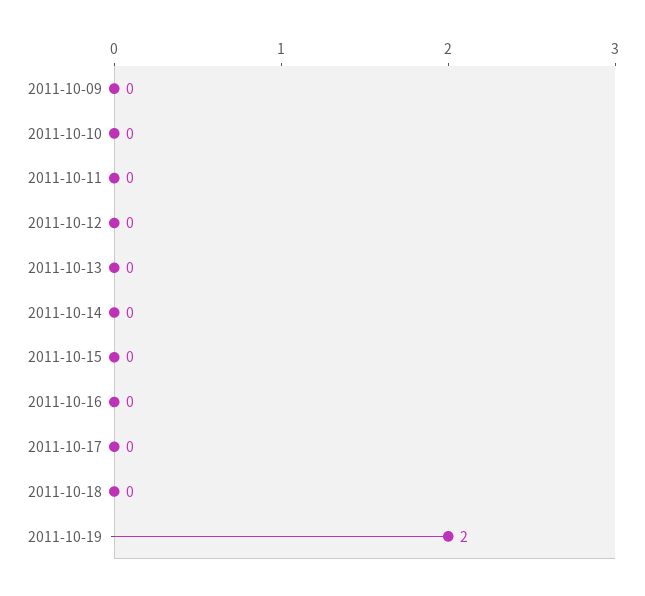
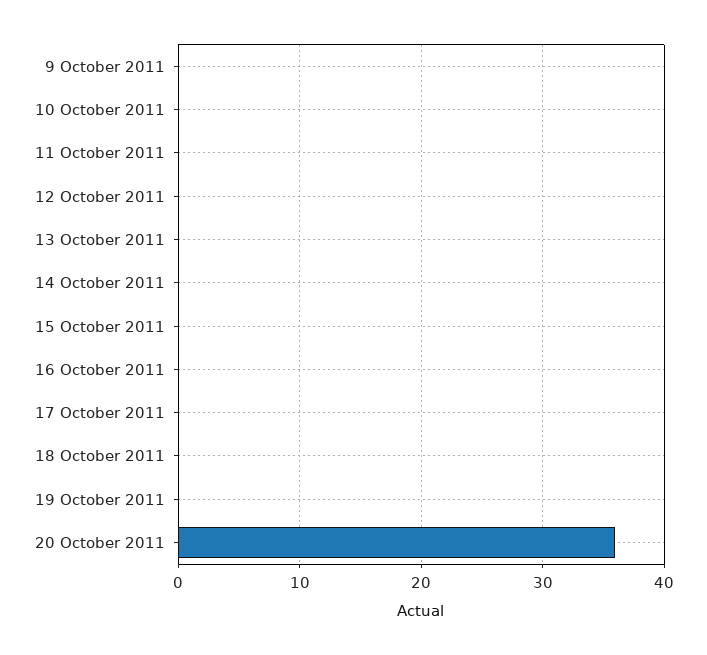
2011-10-19: 2 -> 0
20 October 2011: none -> 36

